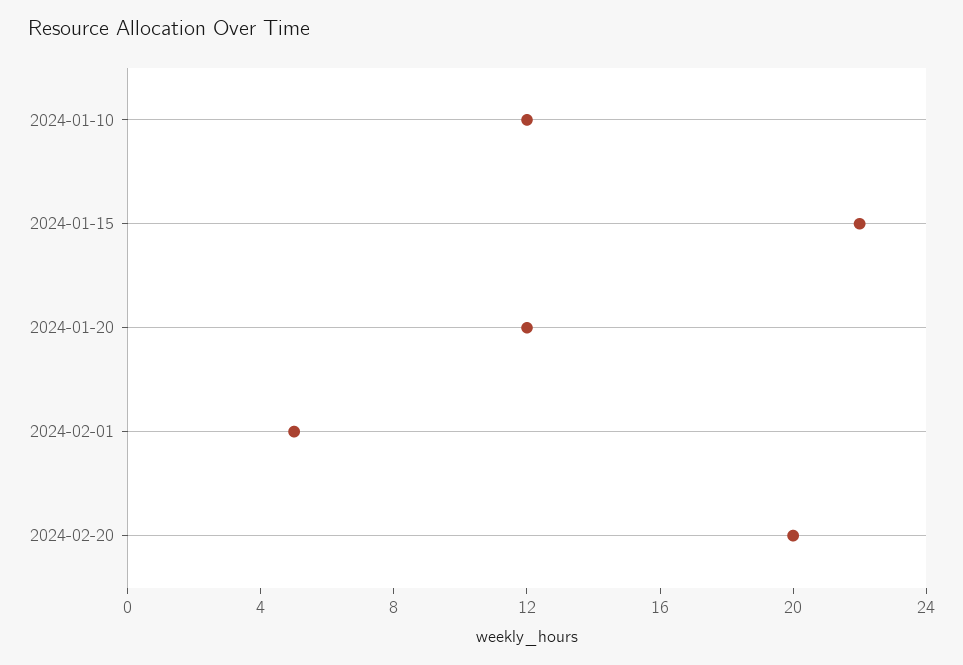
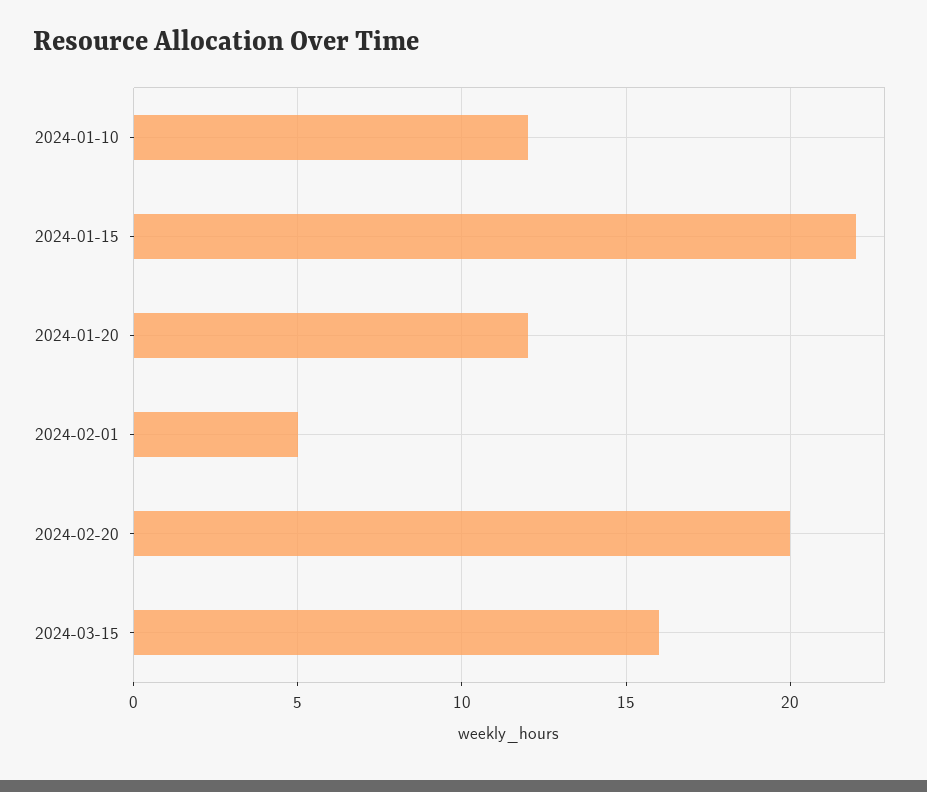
2024-03-15: none -> 16

